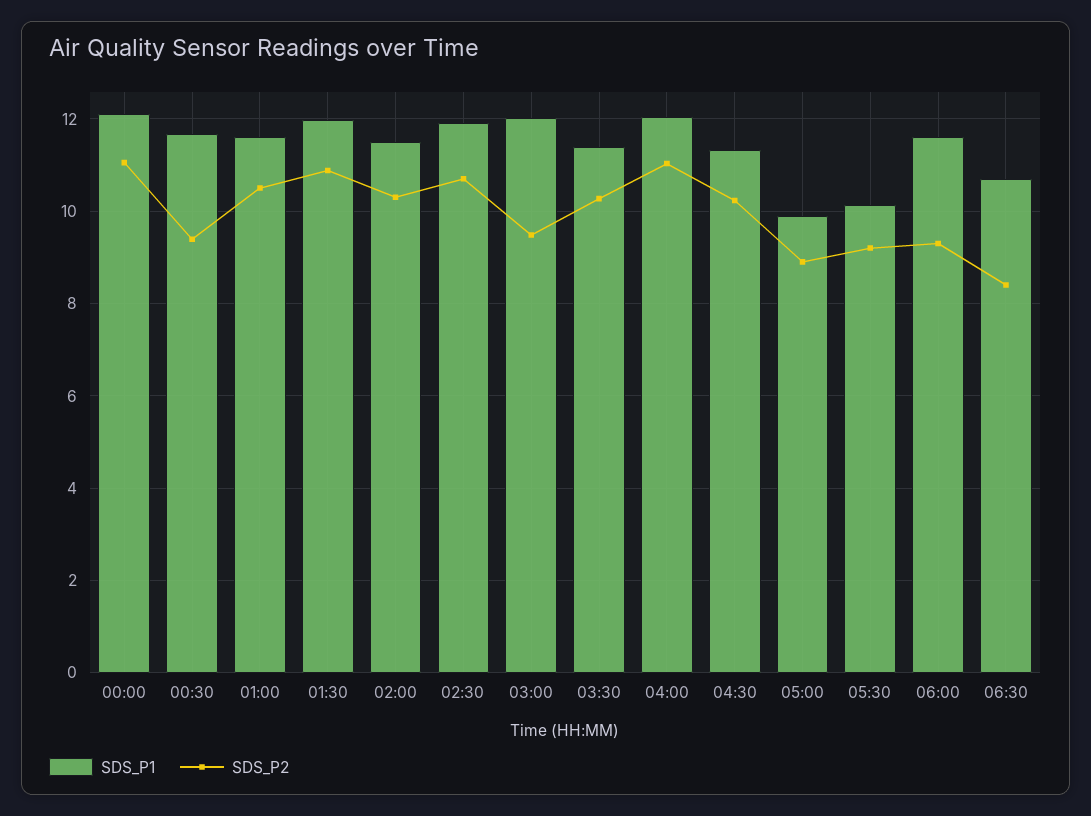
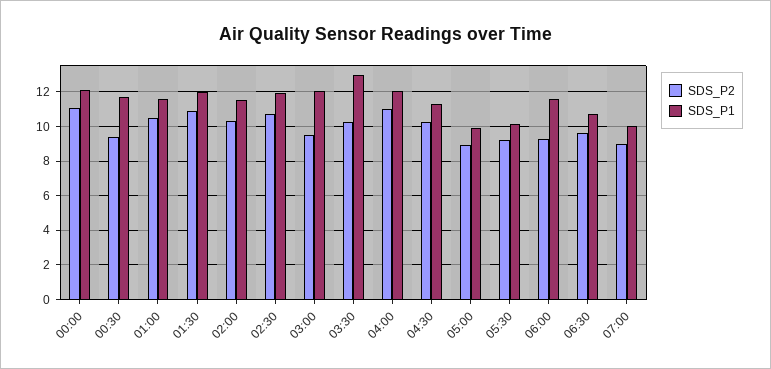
SDS_P1, 03:30: 11.4 -> 13
SDS_P2, 06:30: 8.4 -> 9.5
SDS_P2, 07:00: none -> 9
SDS_P1, 07:00: none -> 10

